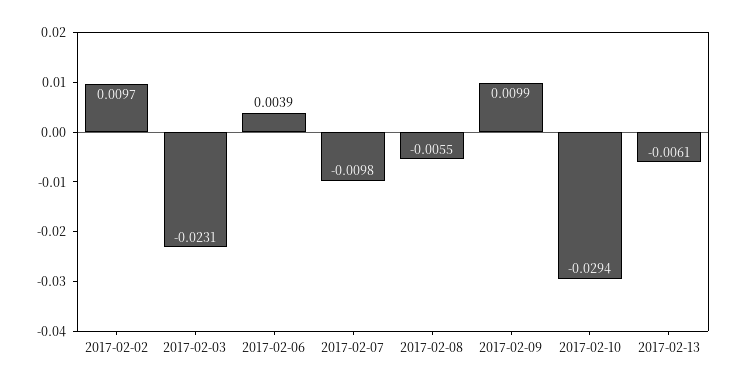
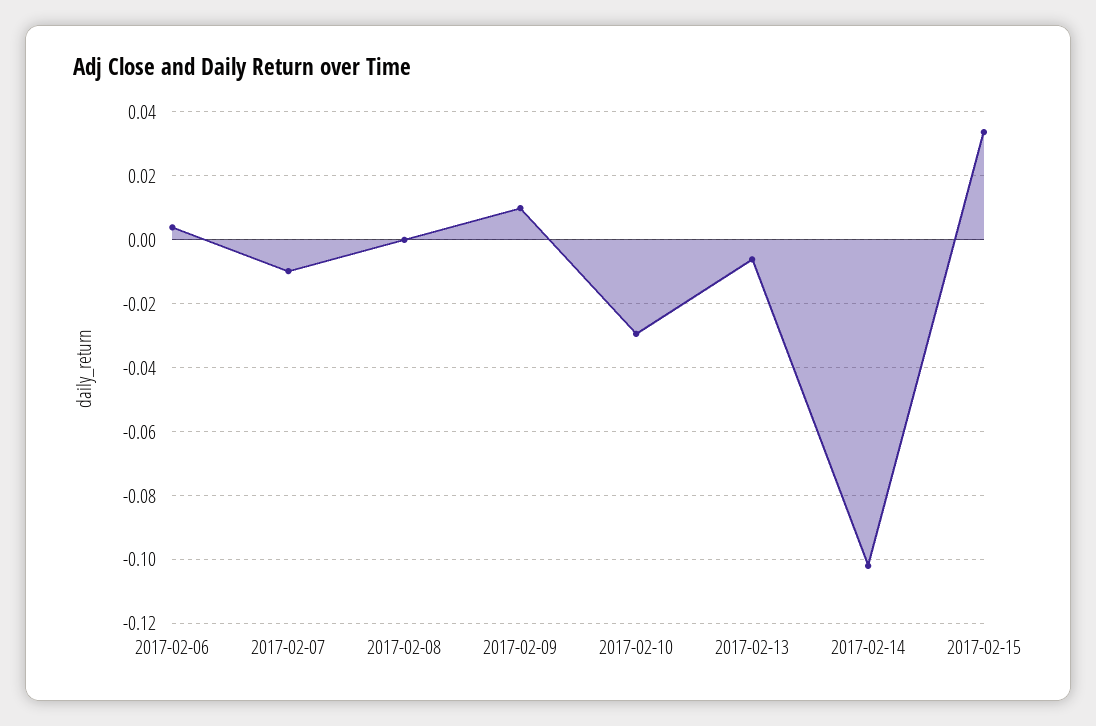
2017-02-02: 0.0097 -> none
2017-02-03: -0.0231 -> none
2017-02-08: -0.0055 -> 0
2017-02-14: none -> -0.102
2017-02-15: none -> 0.034

